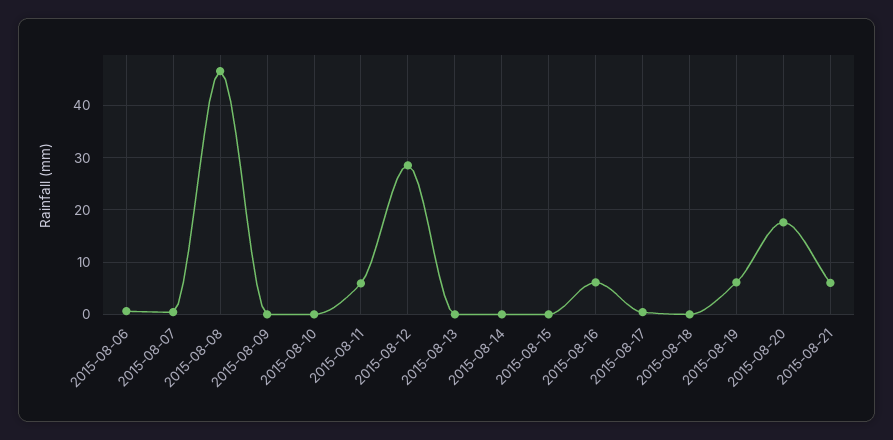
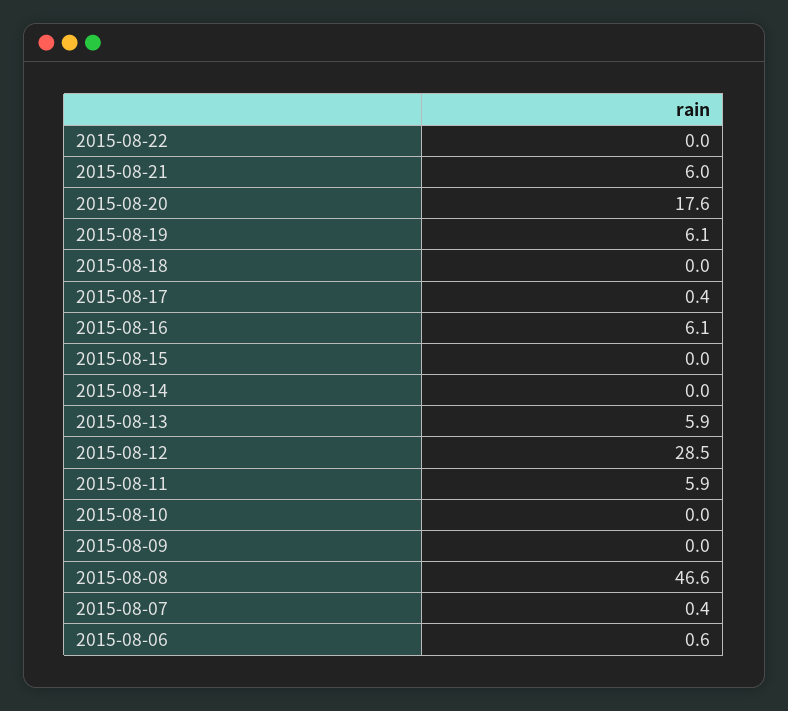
2015-08-13: 0 -> 5.9
2015-08-22: none -> 0

